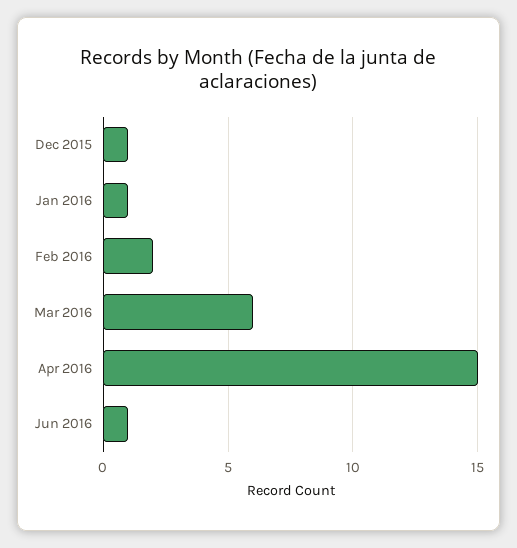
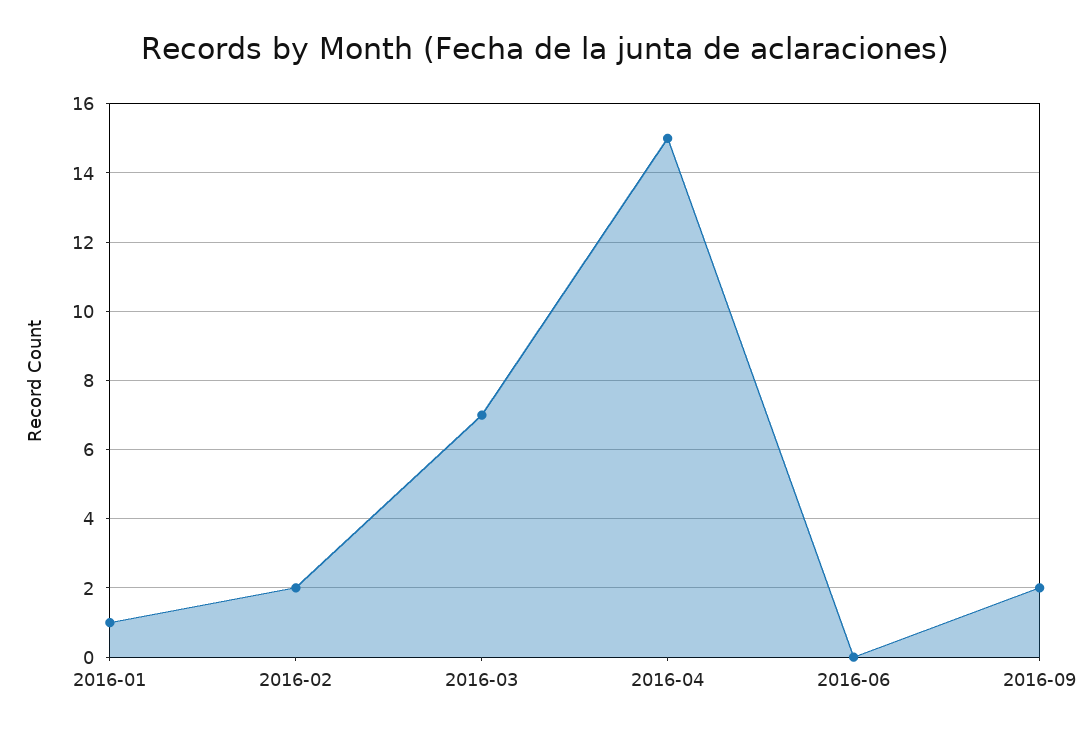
Dec 2015: 1 -> none
Mar 2016: 6 -> 7
Jun 2016: 1 -> 0
2016-09: none -> 2

